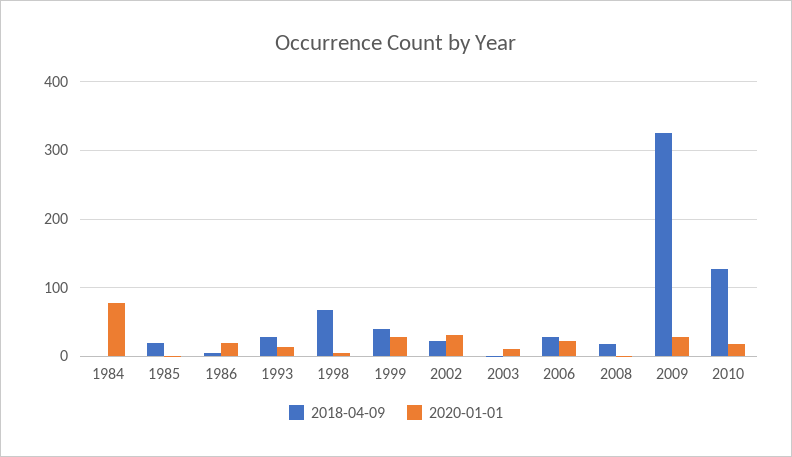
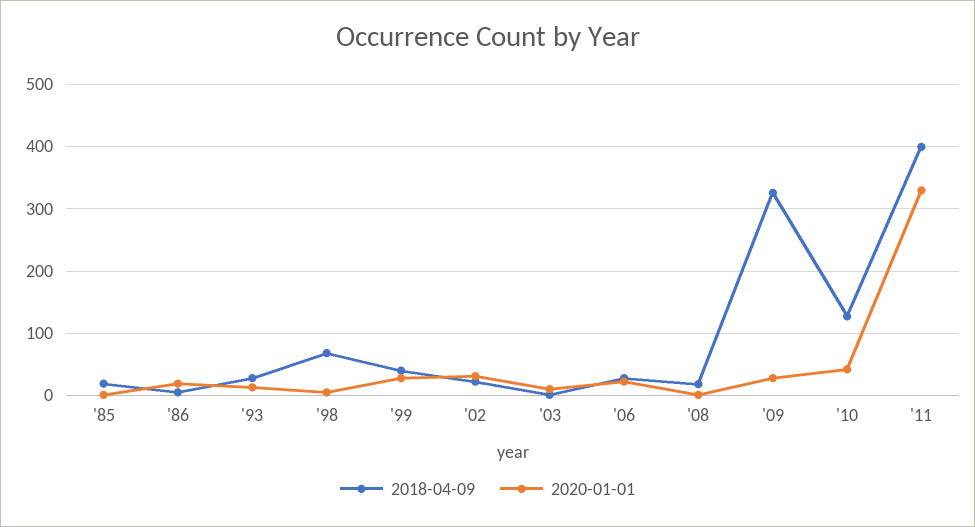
2018-04-09, 1984: 0 -> none
2020-01-01, 1984: 80 -> none
2020-01-01, 2010: 20 -> 40
2018-04-09, '11: none -> 400
2020-01-01, '11: none -> 330

